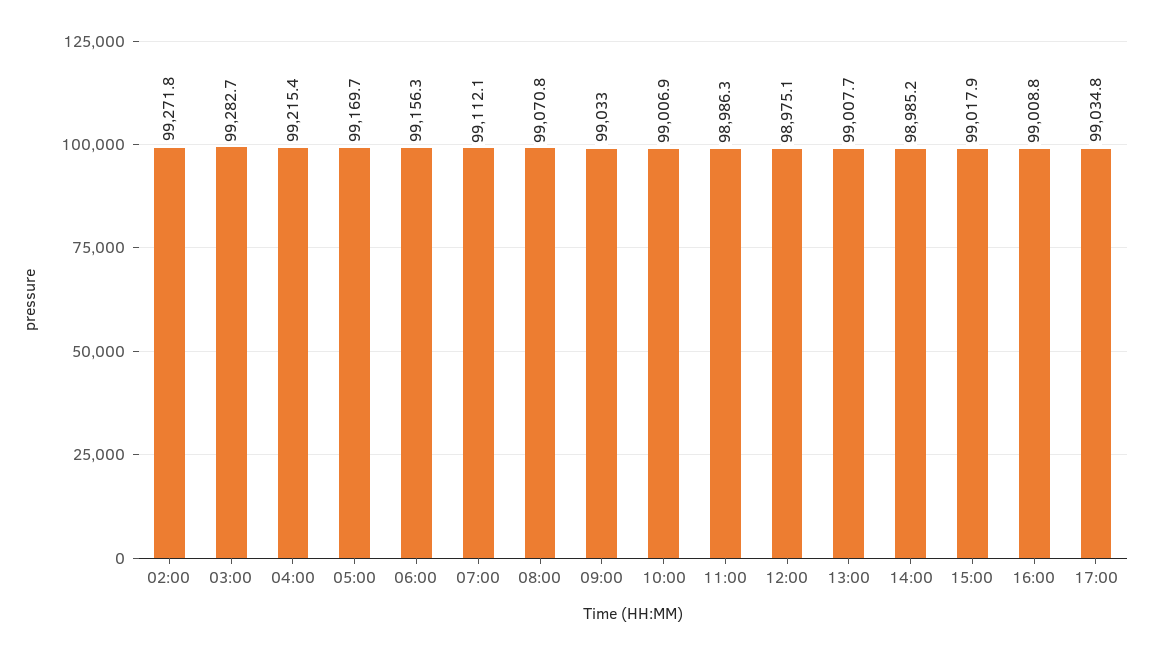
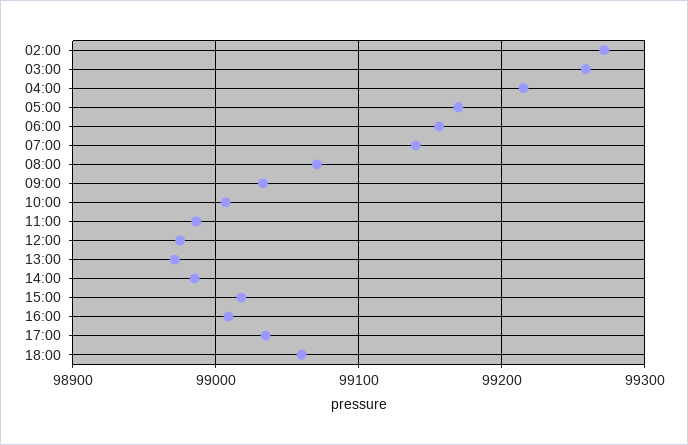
03:00: 99282.7 -> 99260
07:00: 99112.1 -> 99140
13:00: 99007.7 -> 98970
18:00: none -> 99060

